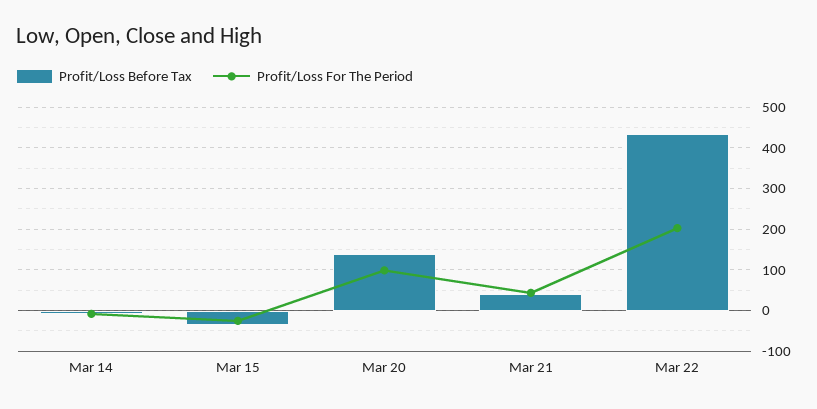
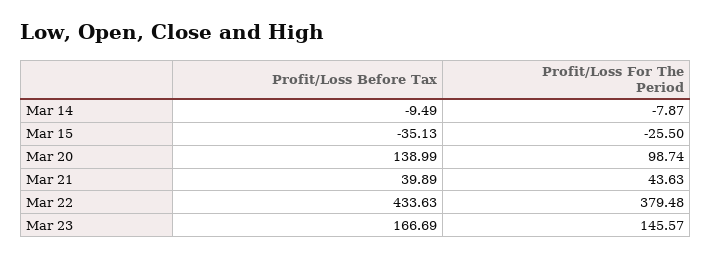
Profit/Loss For The Period, Mar 22: 200 -> 379.48
Profit/Loss Before Tax, Mar 23: none -> 166.69
Profit/Loss For The Period, Mar 23: none -> 145.57

